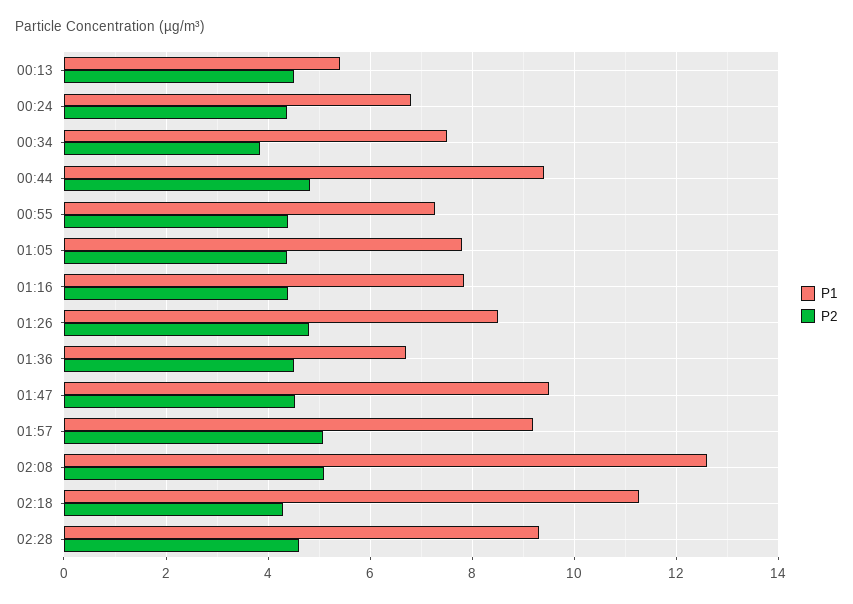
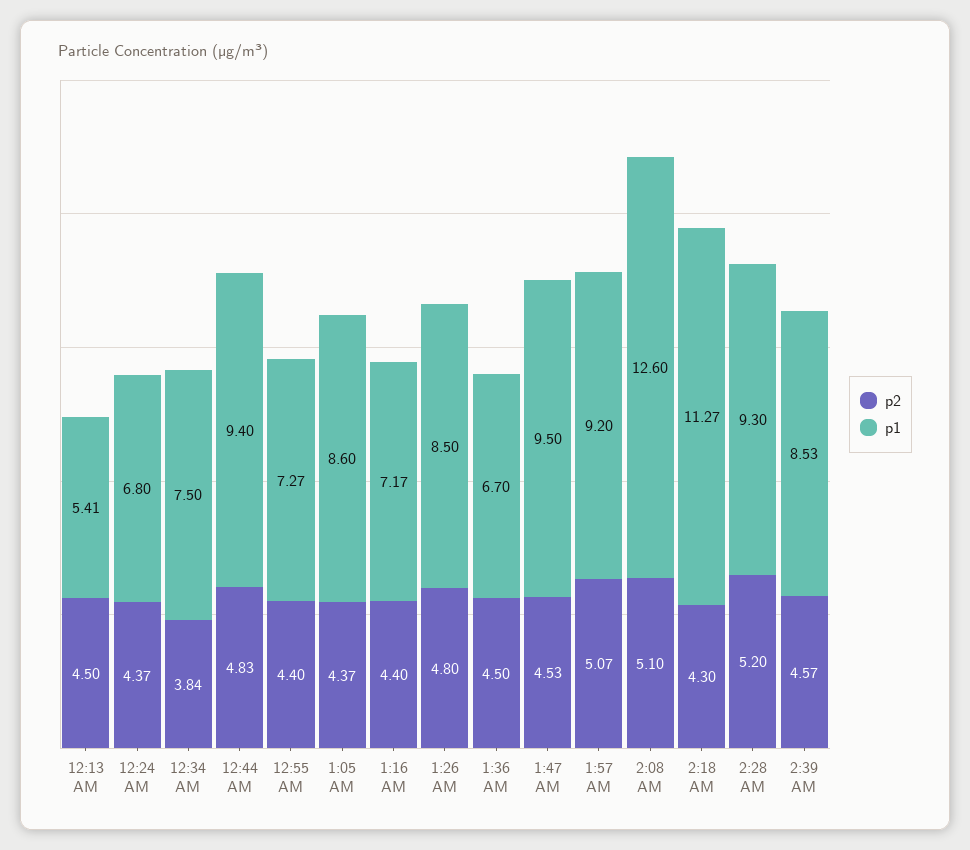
P1, 01:05: 7.8 -> 8.6
P1, 01:16: 7.8 -> 7.17
P2, 02:28: 4.6 -> 5.2
P2, 2:39 AM: none -> 4.57
P1, 2:39 AM: none -> 8.53

